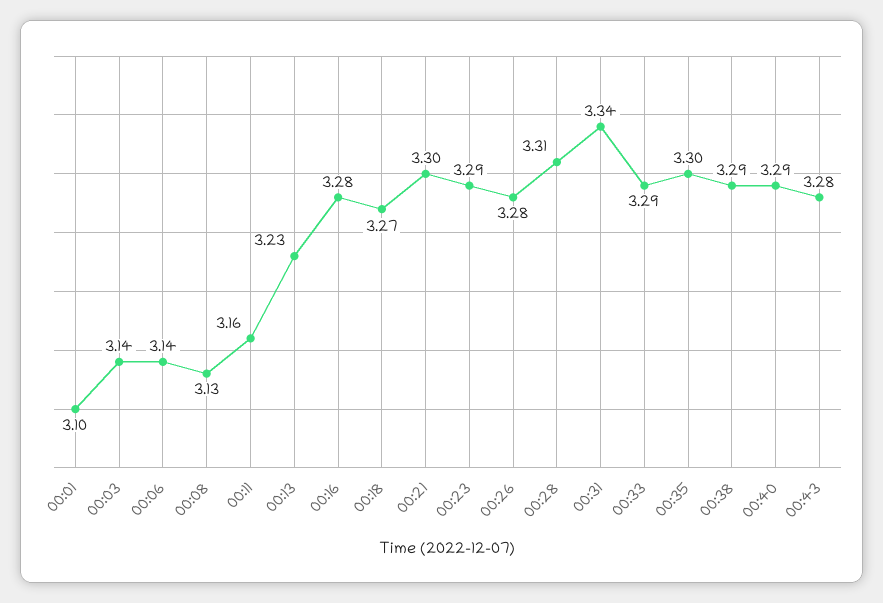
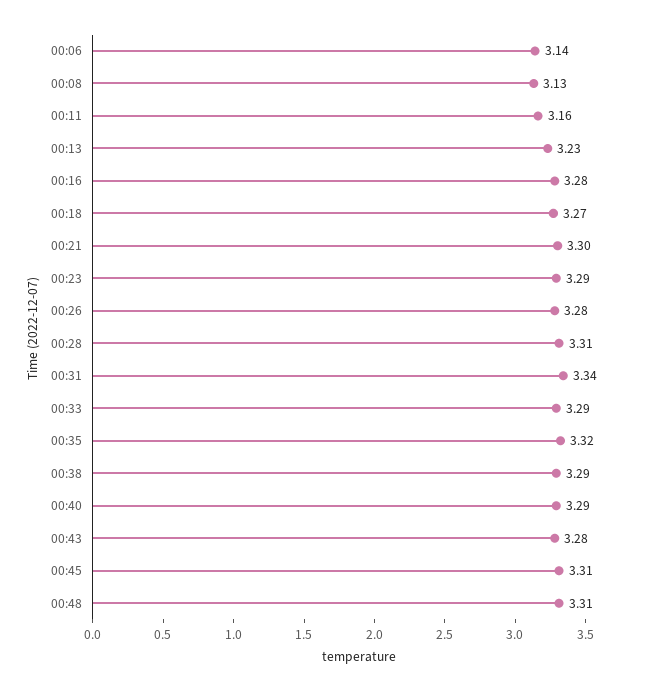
00:01: 3.1 -> none
00:03: 3.14 -> none
00:35: 3.3 -> 3.32
00:45: none -> 3.31
00:48: none -> 3.31

